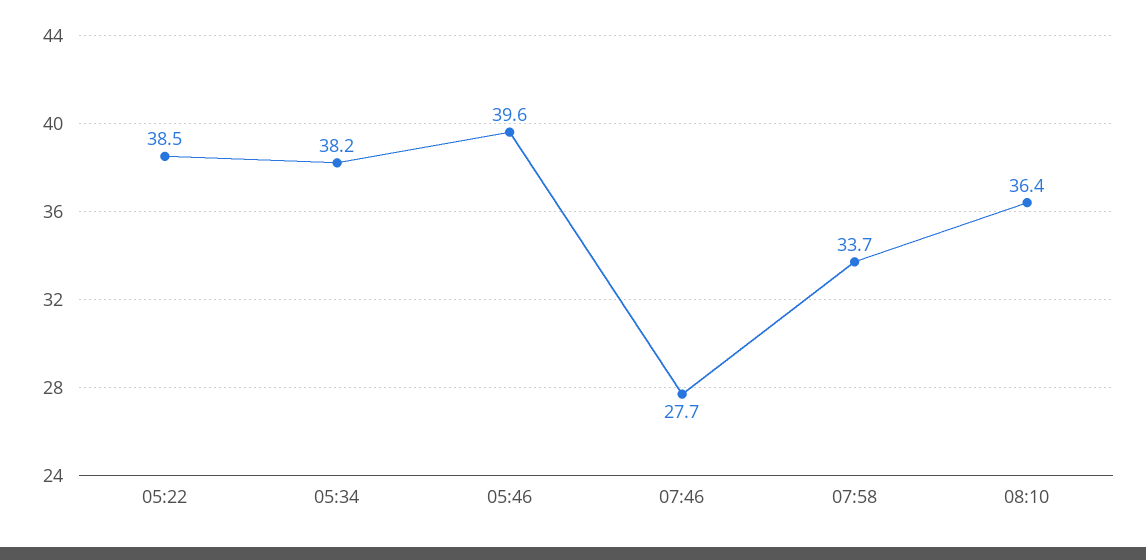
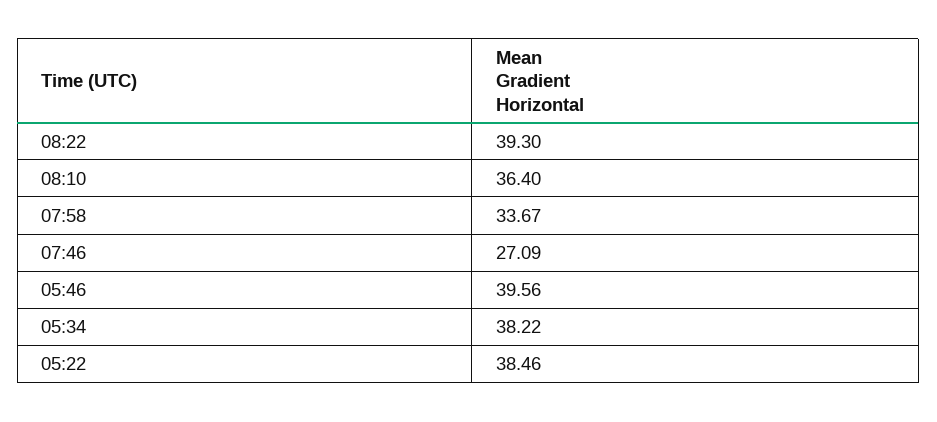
07:46: 27.7 -> 27.09
08:22: none -> 39.3

